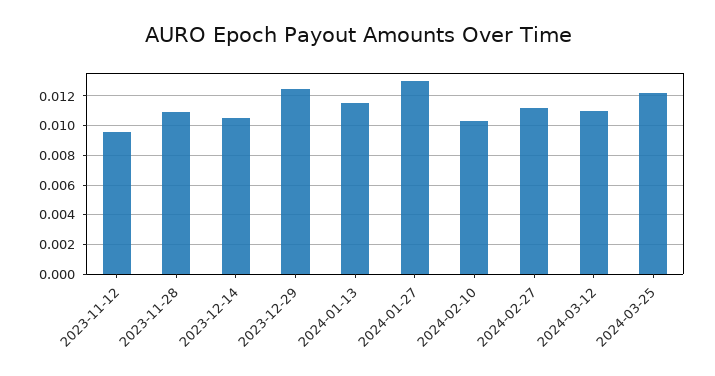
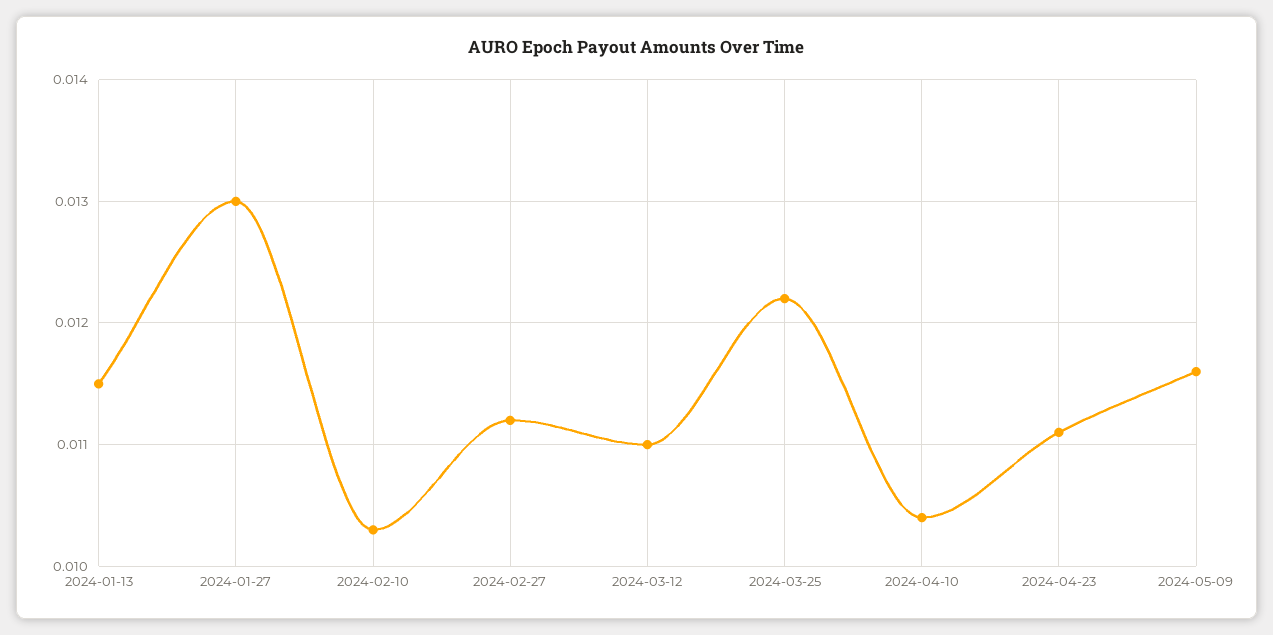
2023-11-12: 0.0095 -> none
2023-11-28: 0.011 -> none
2023-12-14: 0.0105 -> none
2023-12-29: 0.0125 -> none
2024-04-10: none -> 0.0104
2024-04-23: none -> 0.0111
2024-05-09: none -> 0.0116

